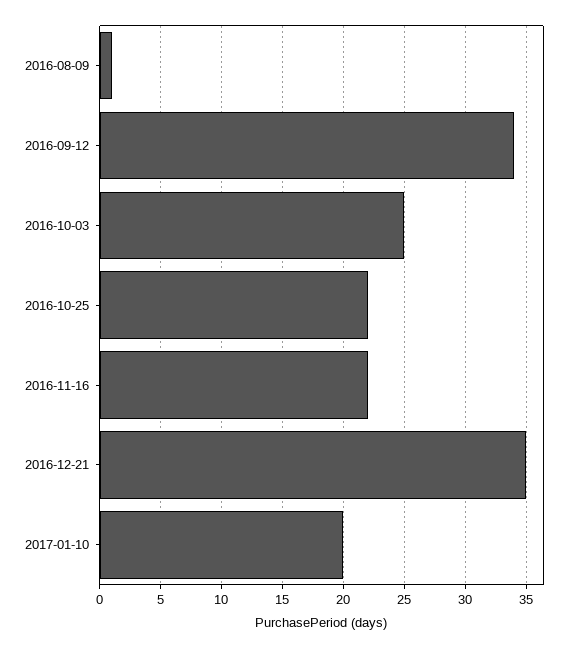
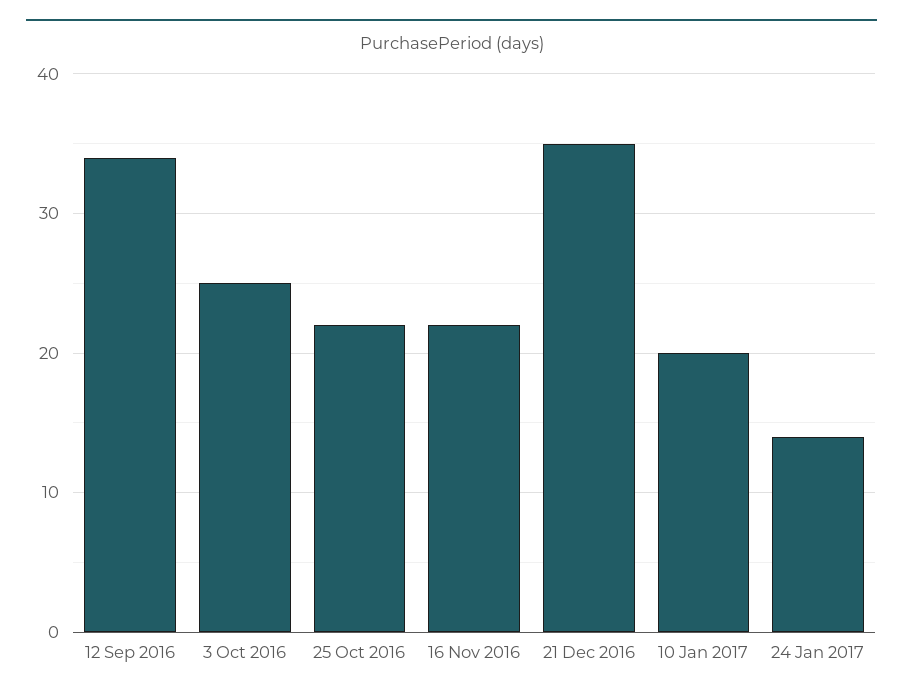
2016-08-09: 1 -> none
24 Jan 2017: none -> 14

